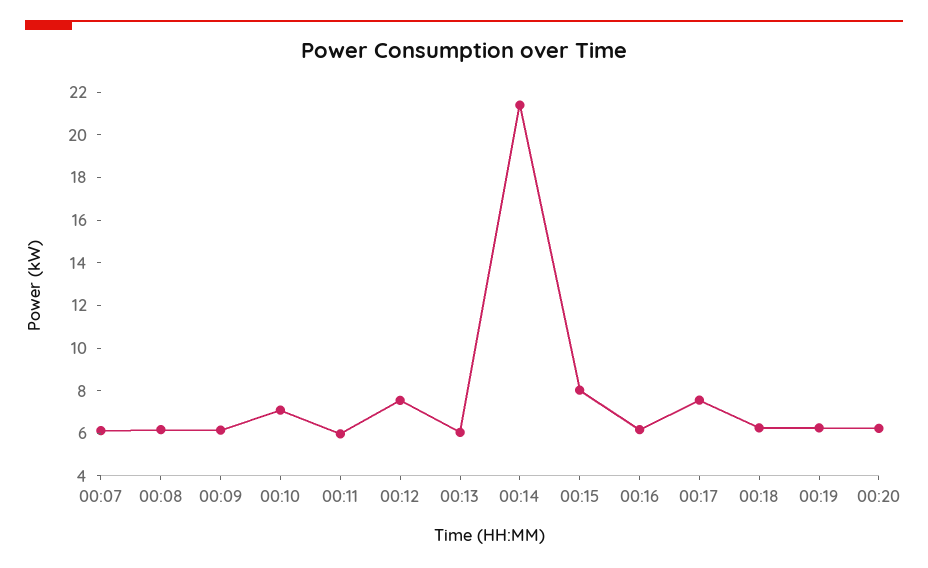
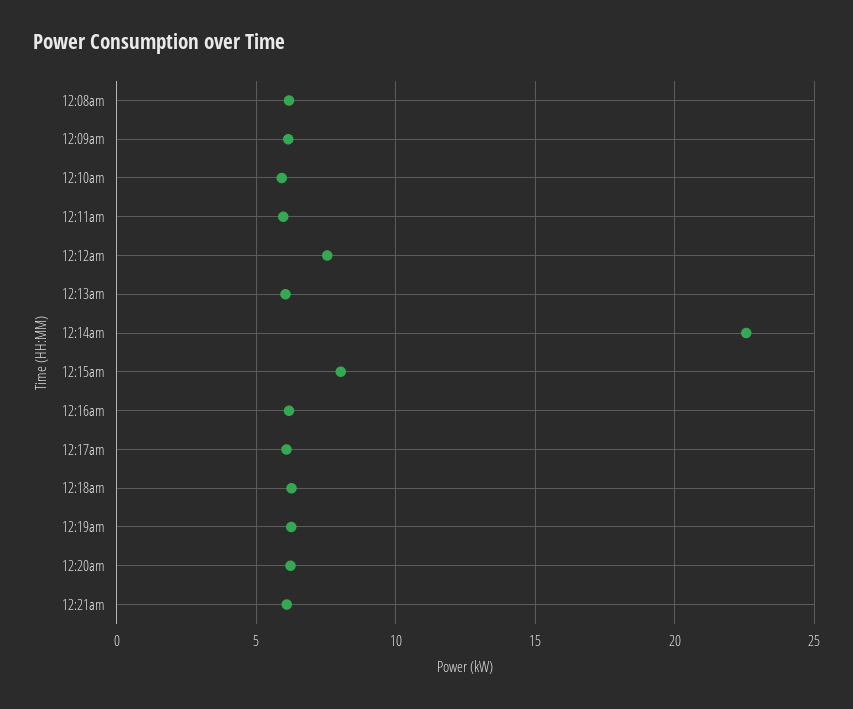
00:07: 6 -> none
00:10: 7 -> 6
00:14: 21.5 -> 22.5
00:17: 7.5 -> 6
12:21am: none -> 6

